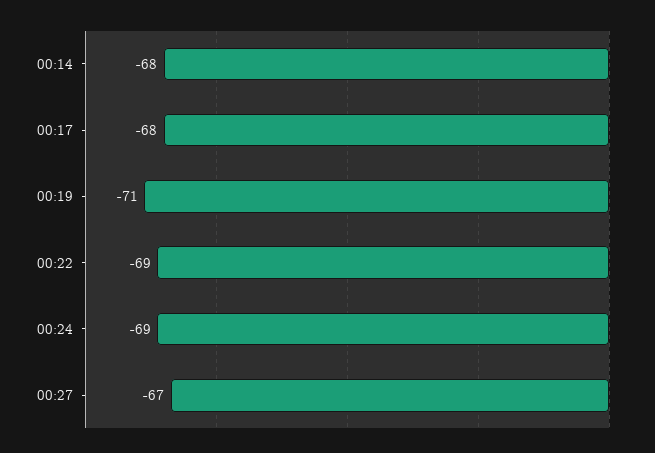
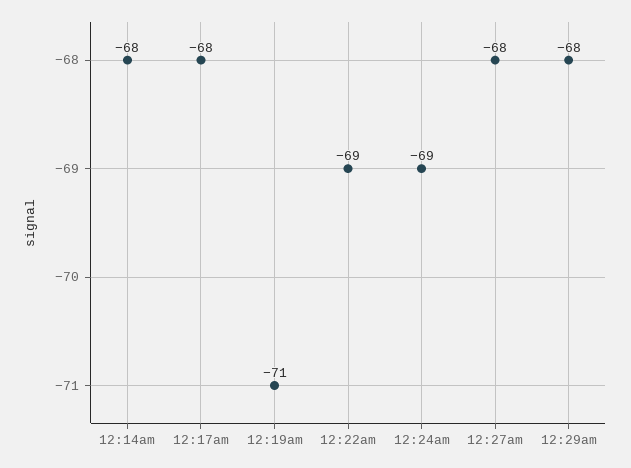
00:27: -67 -> -68
12:29am: none -> -68

